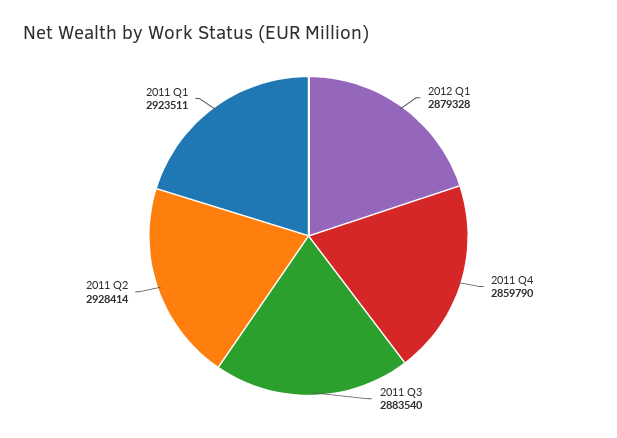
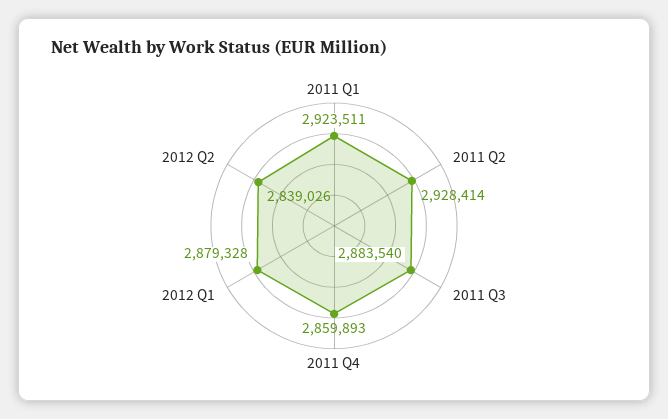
2011 Q4: 2859790 -> 2859893
2012 Q2: none -> 2839026

